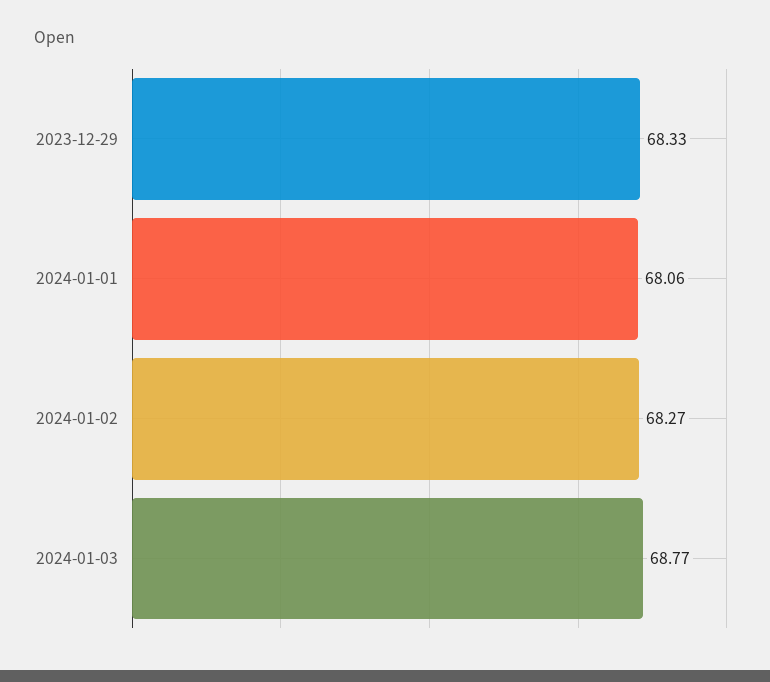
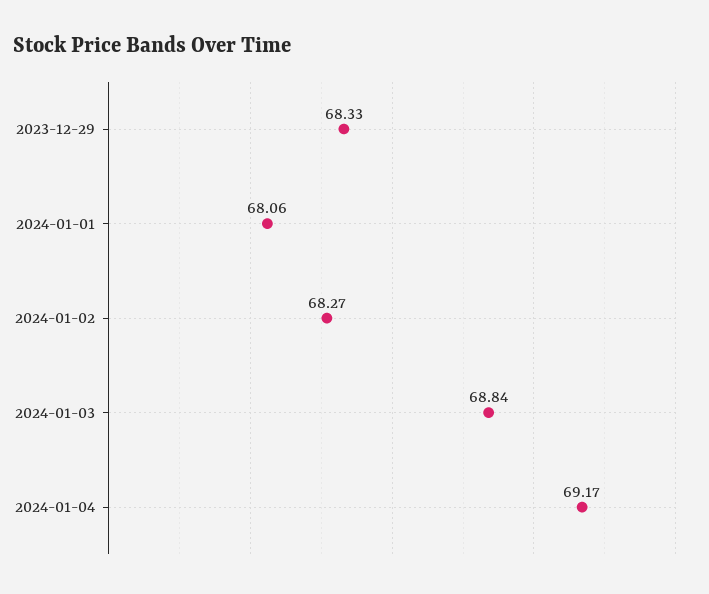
2024-01-03: 68.77 -> 68.84
2024-01-04: none -> 69.17

